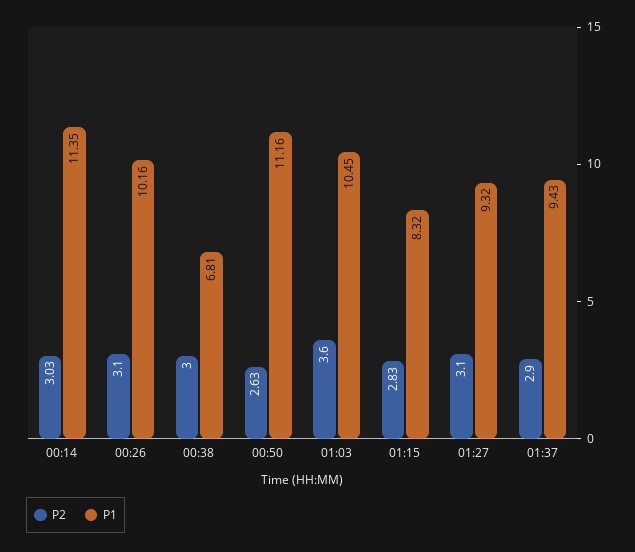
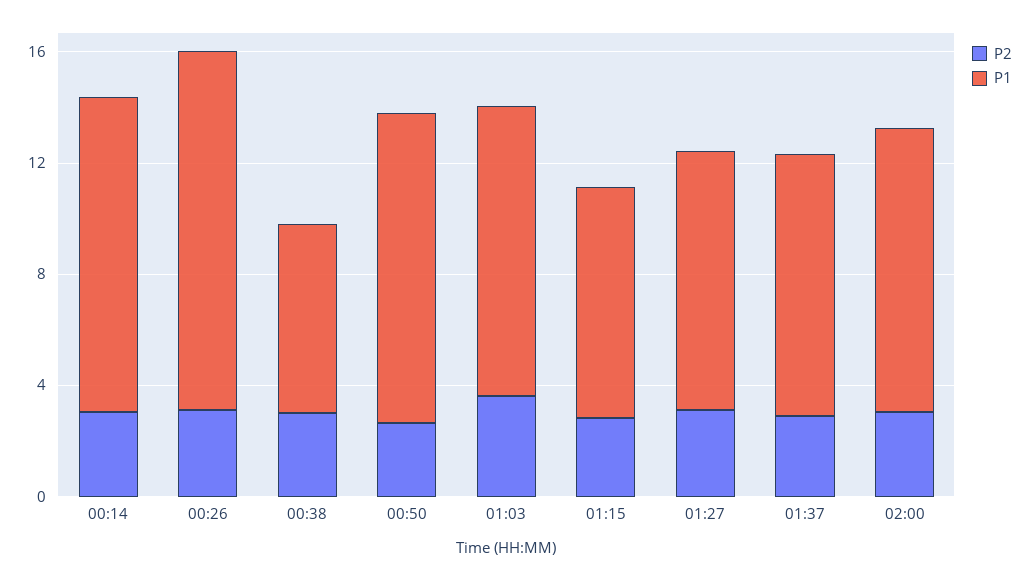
P1, 00:26: 10.16 -> 13
P2, 02:00: none -> 3
P1, 02:00: none -> 10

